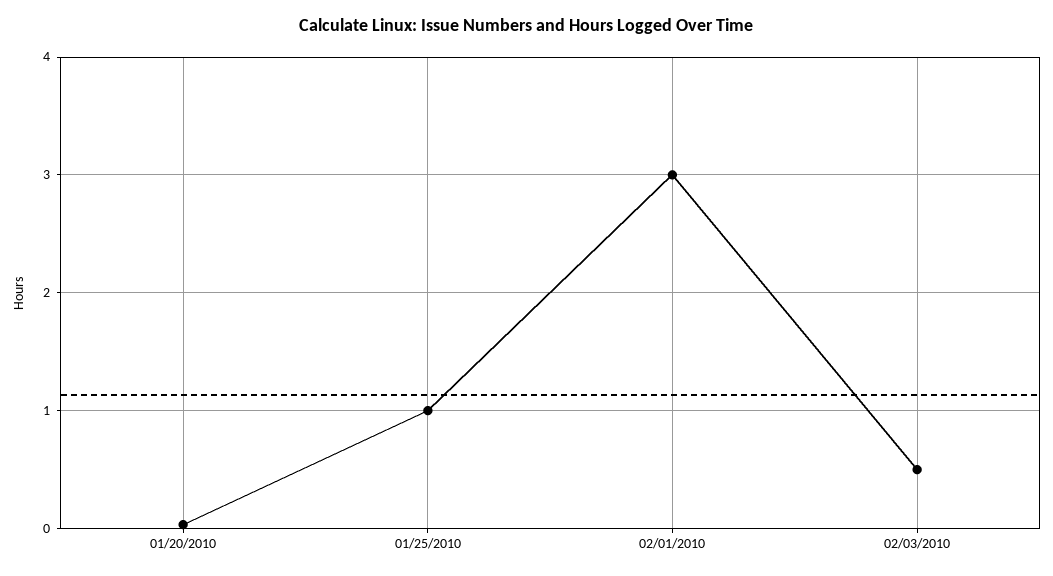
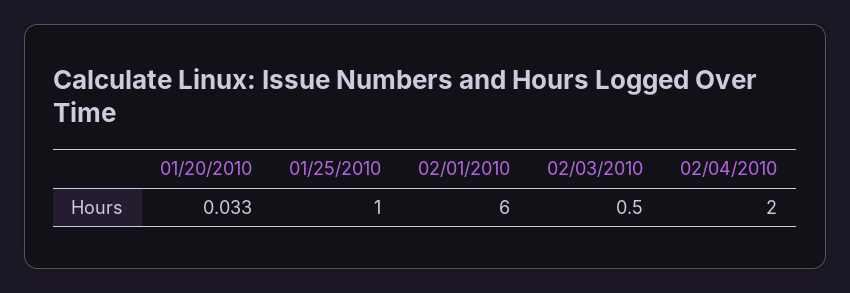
02/01/2010: 3 -> 6
02/04/2010: none -> 2

